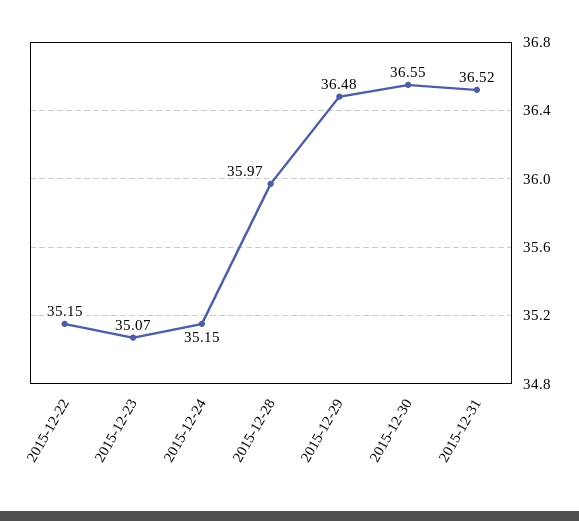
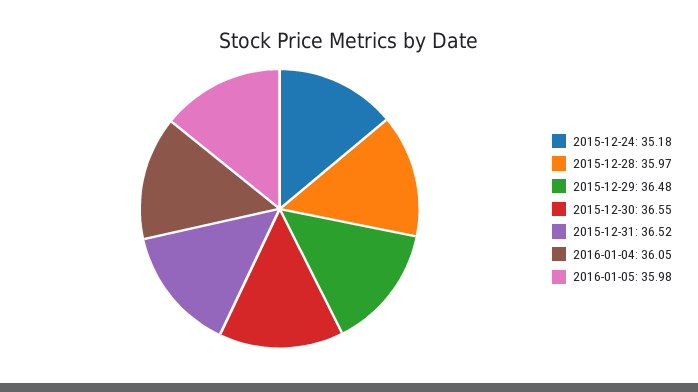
2015-12-22: 35.15 -> none
2015-12-23: 35.07 -> none
2015-12-24: 35.15 -> 35.18
2016-01-04: none -> 36.05
2016-01-05: none -> 35.98

